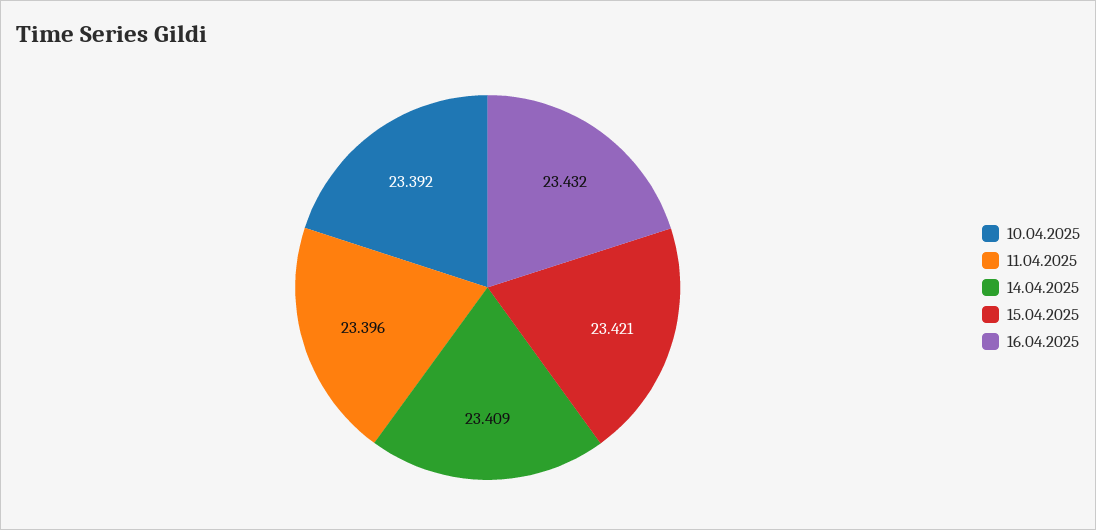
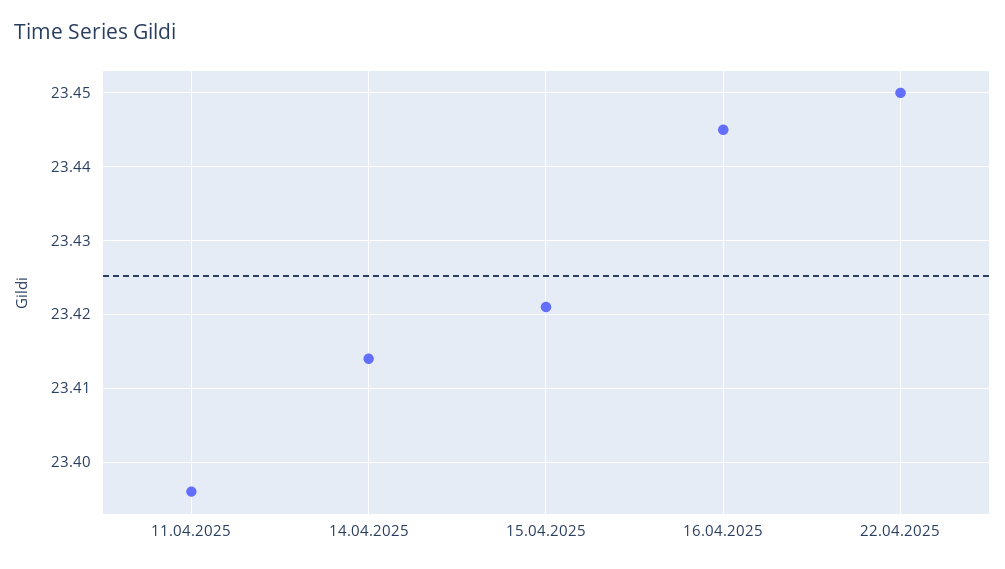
10.04.2025: 23.392 -> none
14.04.2025: 23.409 -> 23.414
16.04.2025: 23.432 -> 23.445
22.04.2025: none -> 23.45

